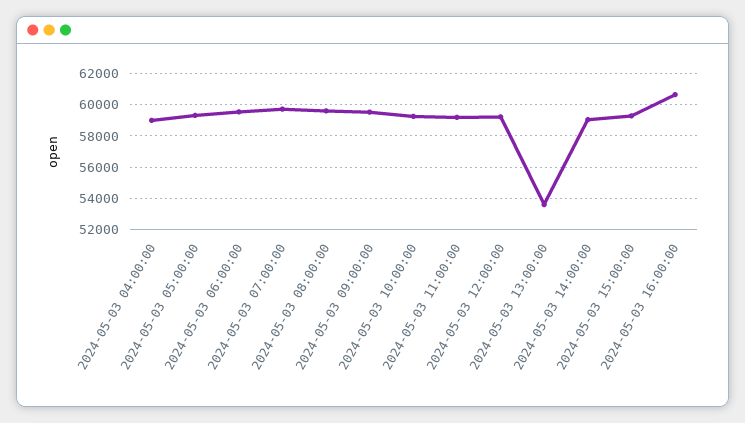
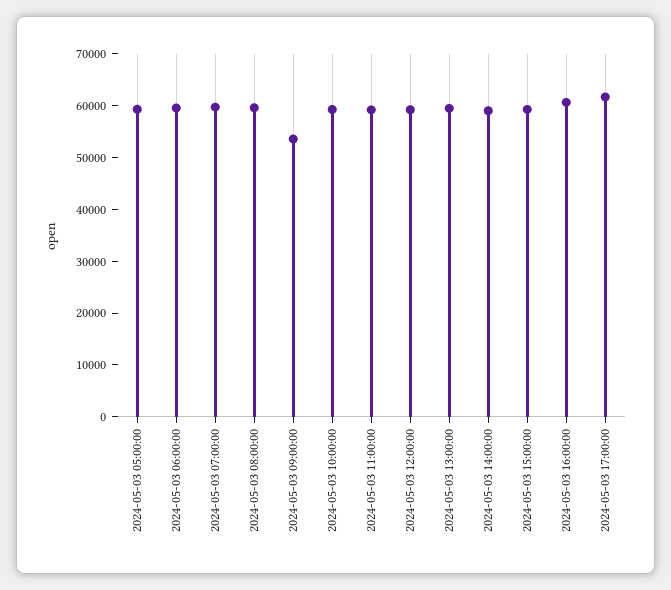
2024-05-03 04:00:00: 59000 -> none
2024-05-03 09:00:00: 59500 -> 54000
2024-05-03 13:00:00: 53500 -> 60000
2024-05-03 17:00:00: none -> 62000

